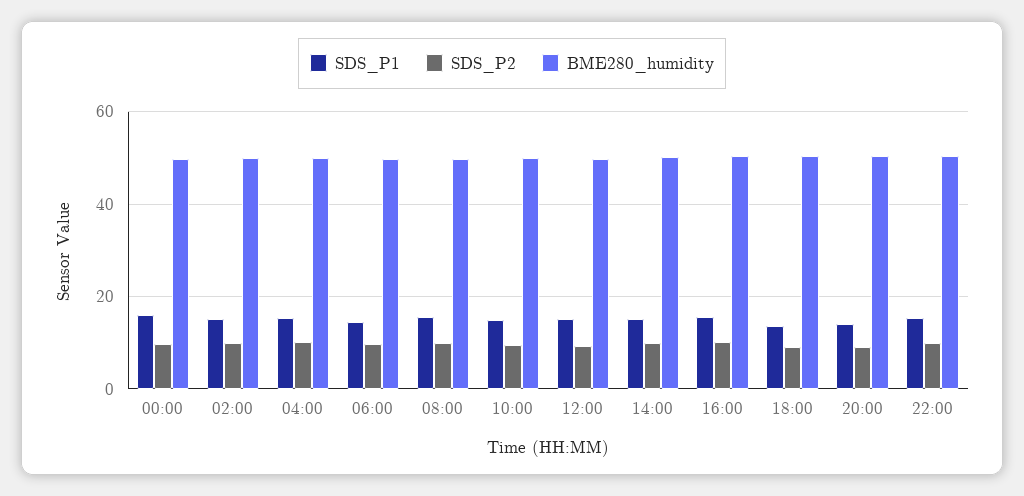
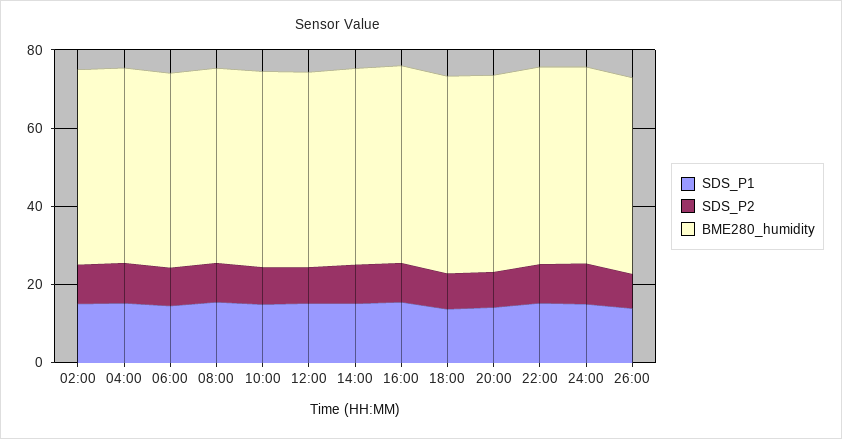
SDS_P1, 00:00: 16 -> none
SDS_P2, 00:00: 10 -> none
BME280_humidity, 00:00: 50 -> none
SDS_P1, 24:00: none -> 15
SDS_P2, 24:00: none -> 10
BME280_humidity, 24:00: none -> 50
SDS_P1, 26:00: none -> 15
SDS_P2, 26:00: none -> 10
BME280_humidity, 26:00: none -> 50

